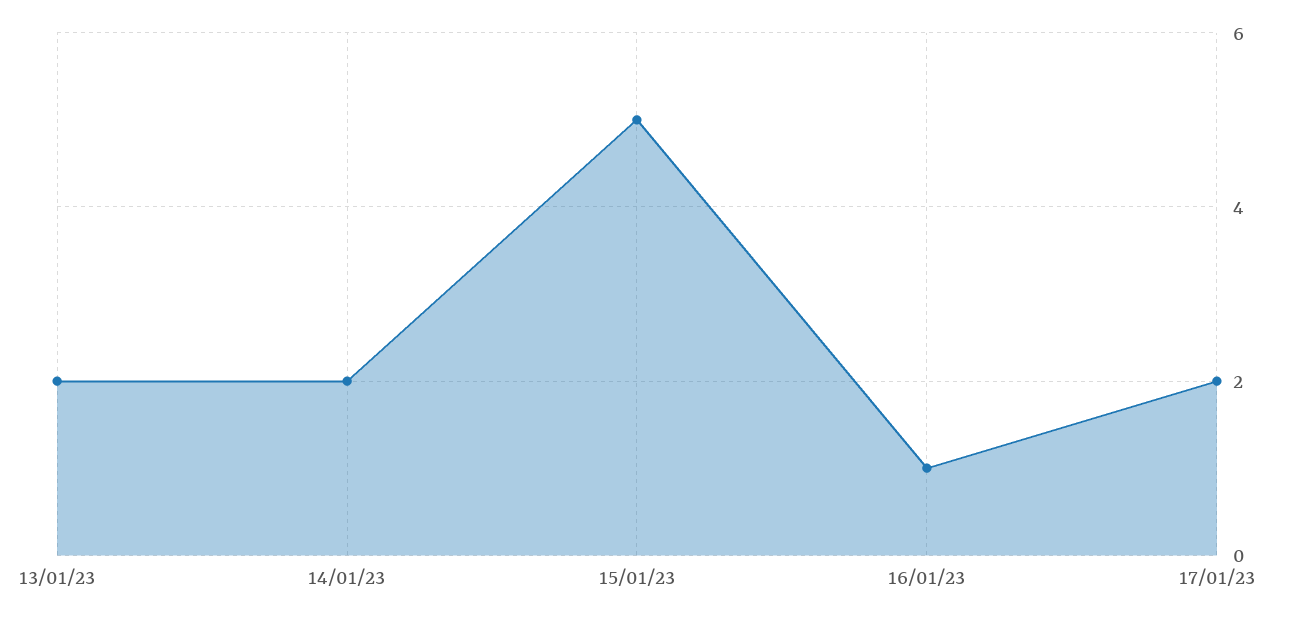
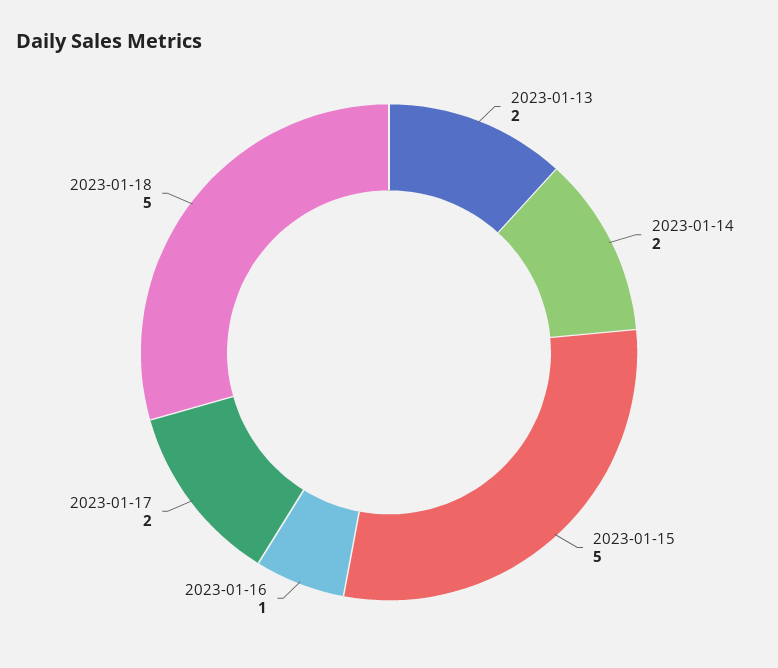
2023-01-18: none -> 5

